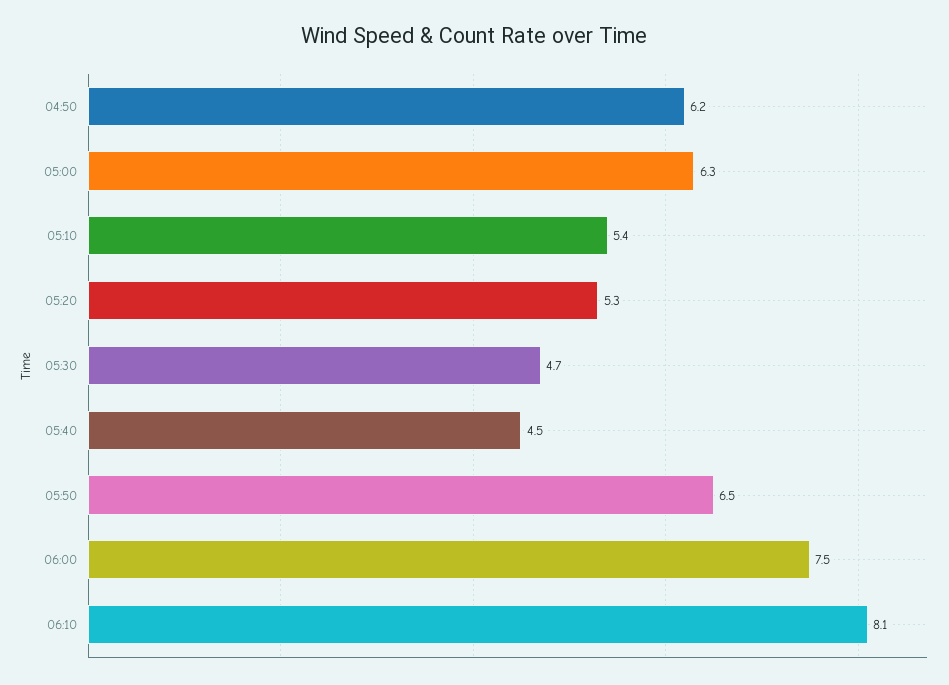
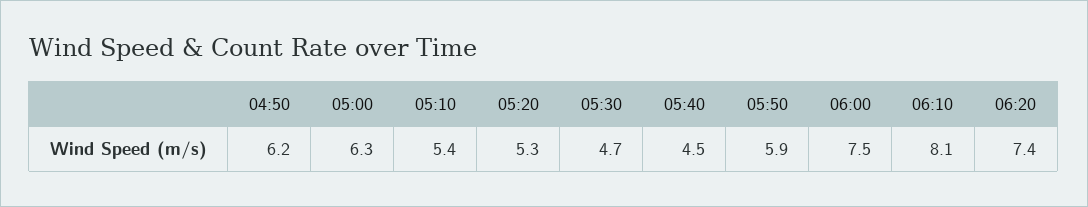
05:50: 6.5 -> 5.9
06:20: none -> 7.4

